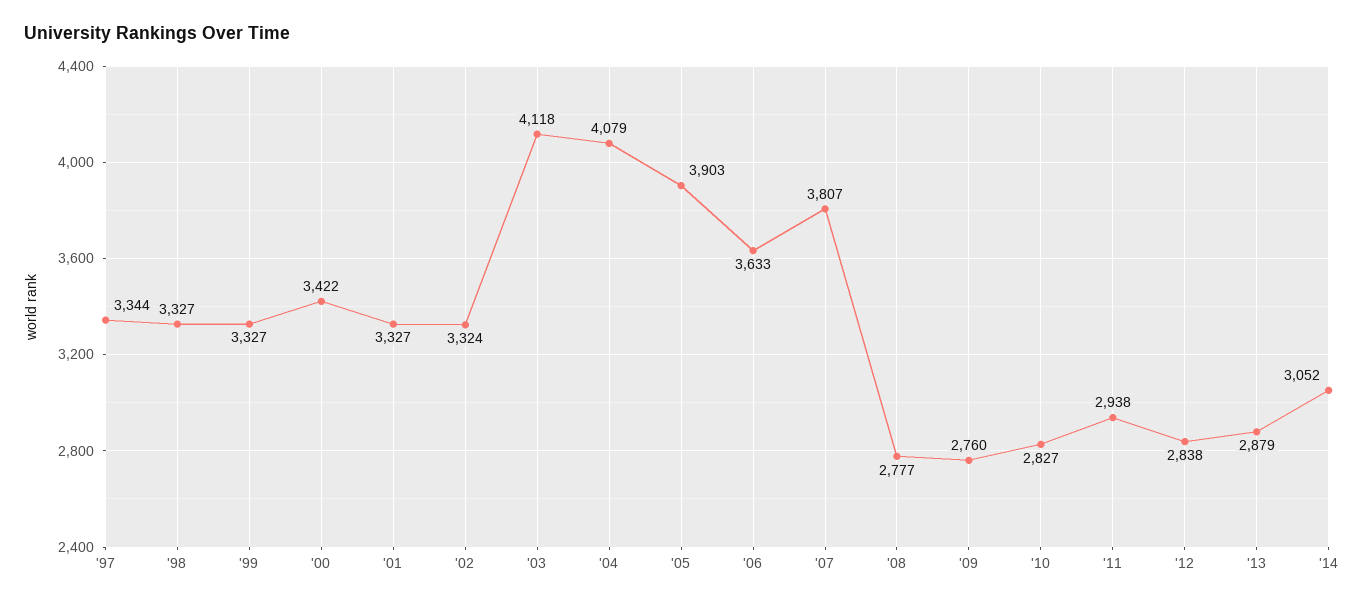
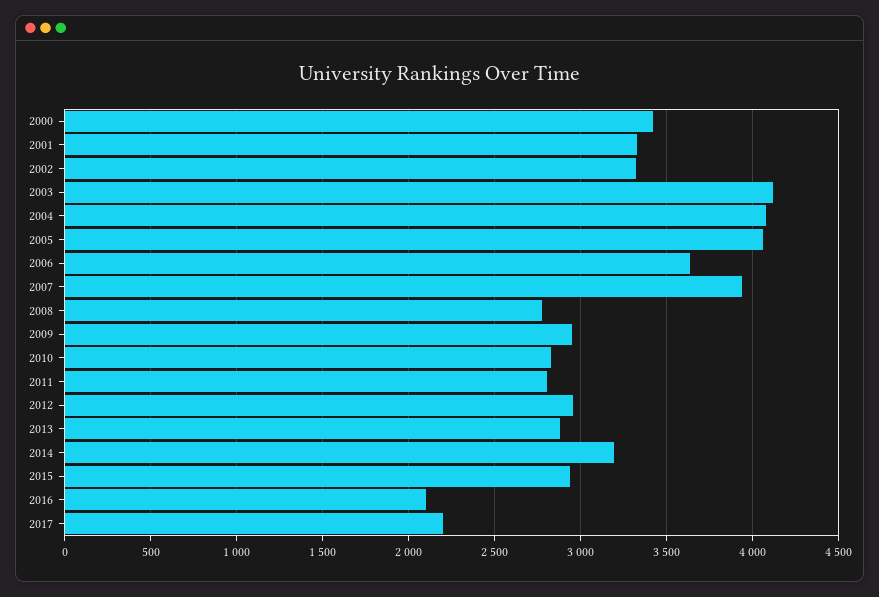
'97: 3344 -> none
'98: 3327 -> none
'99: 3327 -> none
'05: 3903 -> 4050
'07: 3807 -> 3950
'09: 2760 -> 2950
'11: 2938 -> 2800
'12: 2838 -> 2950
'14: 3052 -> 3200
2015: none -> 2950
2016: none -> 2100
2017: none -> 2200

